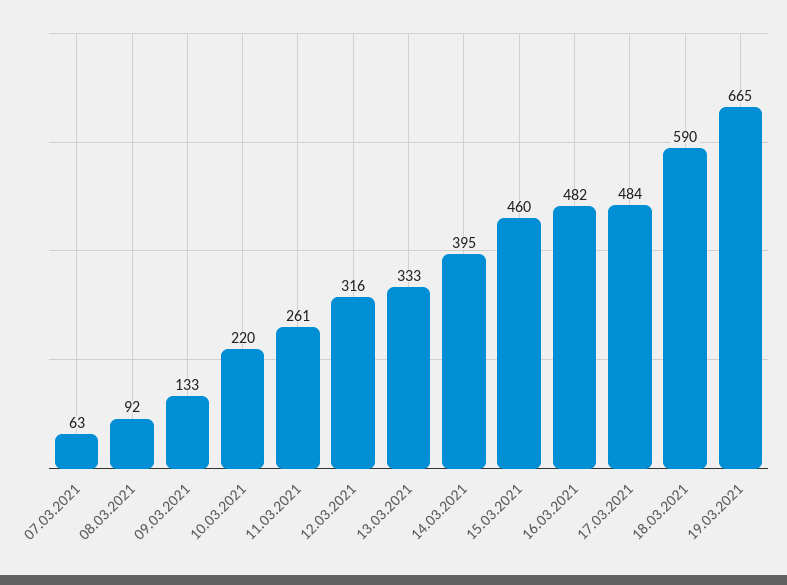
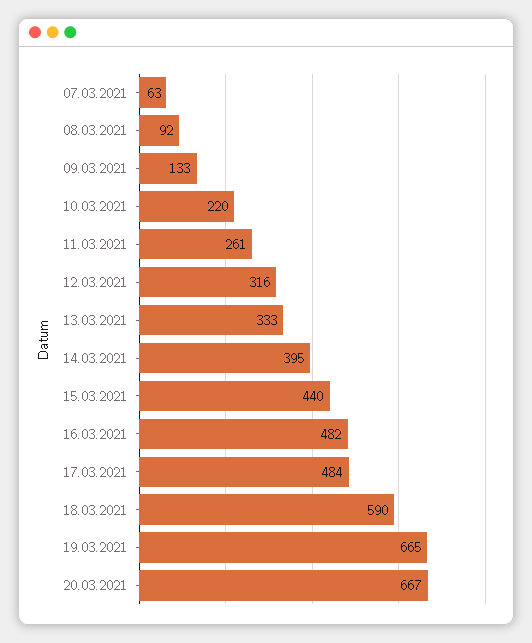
15.03.2021: 460 -> 440
20.03.2021: none -> 667

